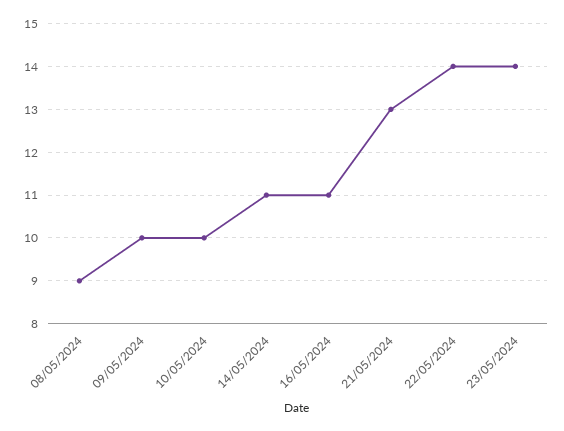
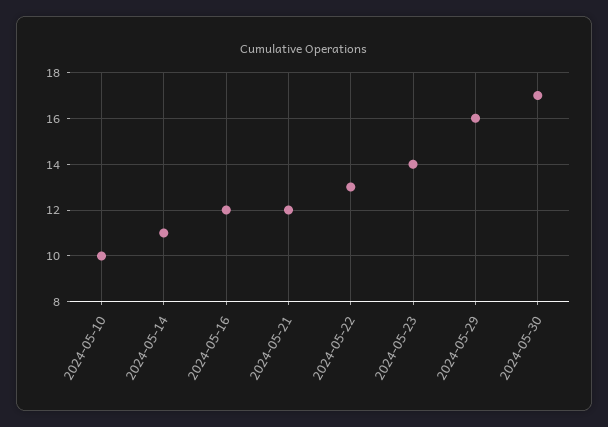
08/05/2024: 9 -> none
09/05/2024: 10 -> none
16/05/2024: 11 -> 12
21/05/2024: 13 -> 12
22/05/2024: 14 -> 13
2024-05-29: none -> 16
2024-05-30: none -> 17

